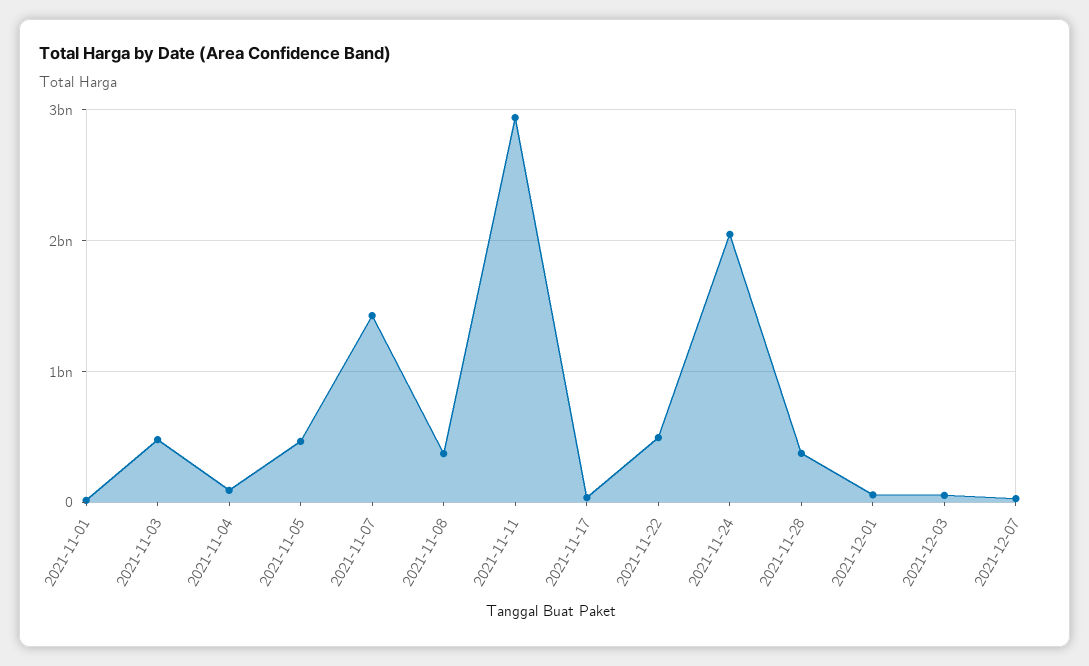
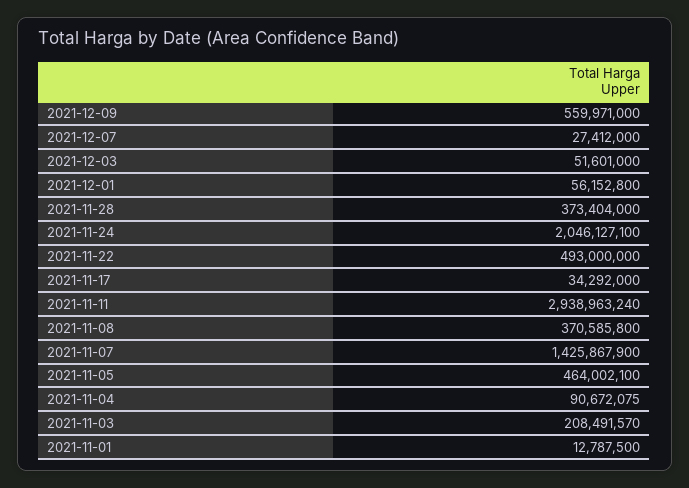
2021-11-03: 500000000 -> 208491570
2021-12-09: none -> 559971000

